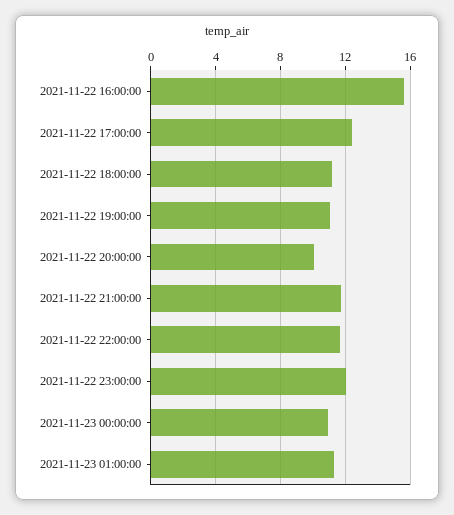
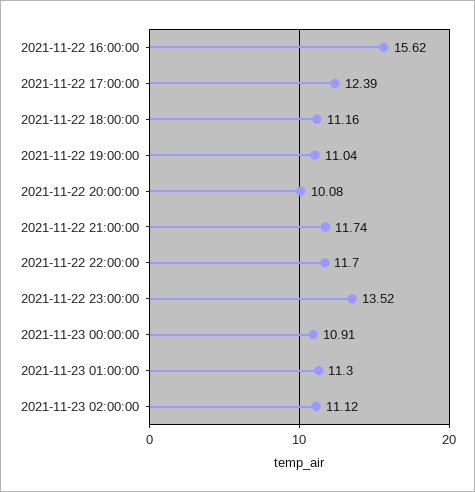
2021-11-22 23:00:00: 12 -> 13.52
2021-11-23 02:00:00: none -> 11.12

